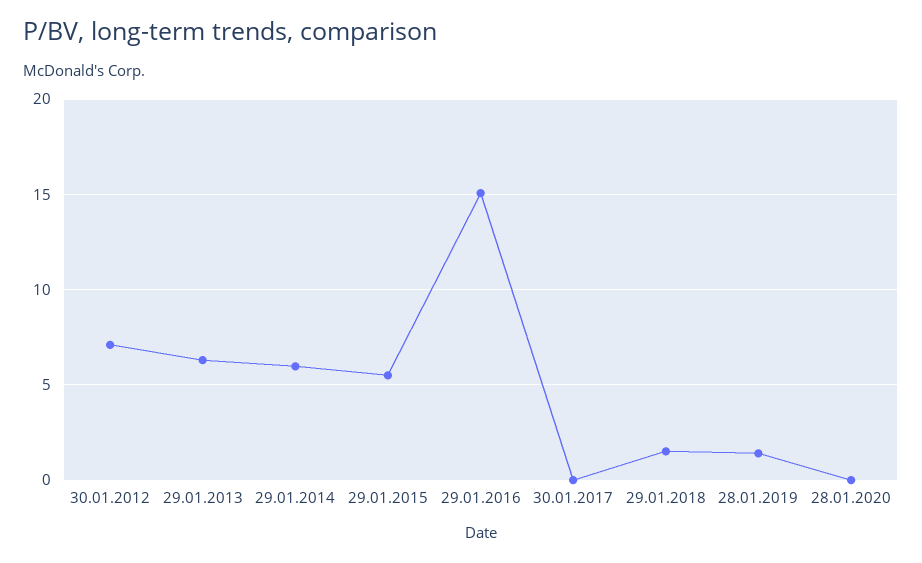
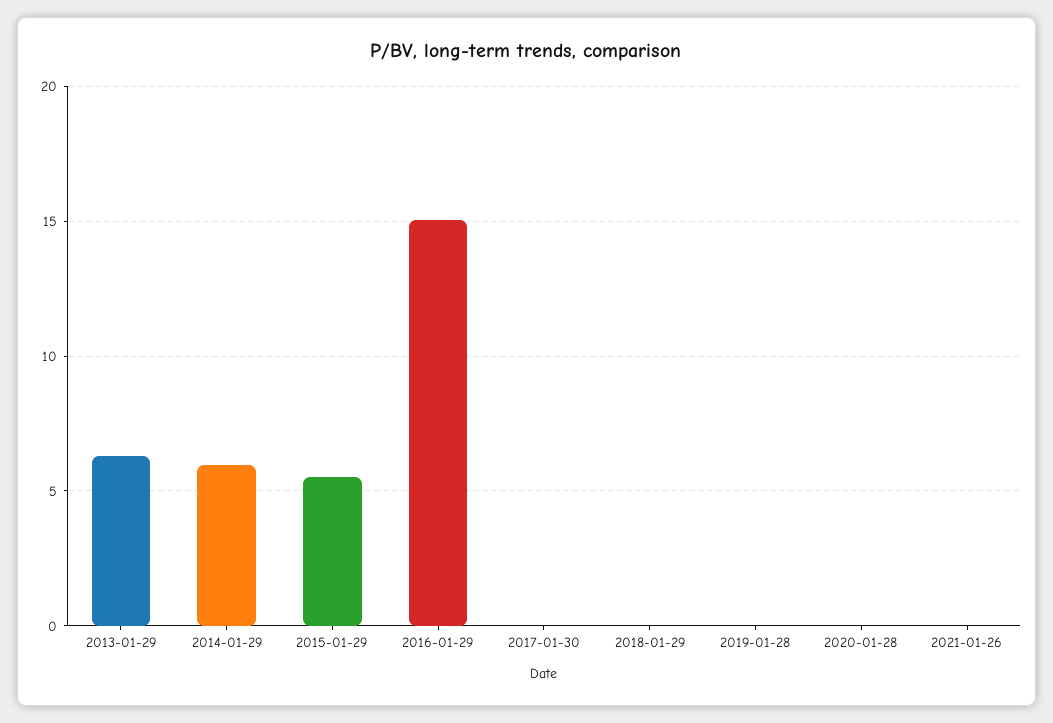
30.01.2012: 7 -> none
29.01.2018: 1.5 -> 0
28.01.2019: 1.5 -> 0
2021-01-26: none -> 0

